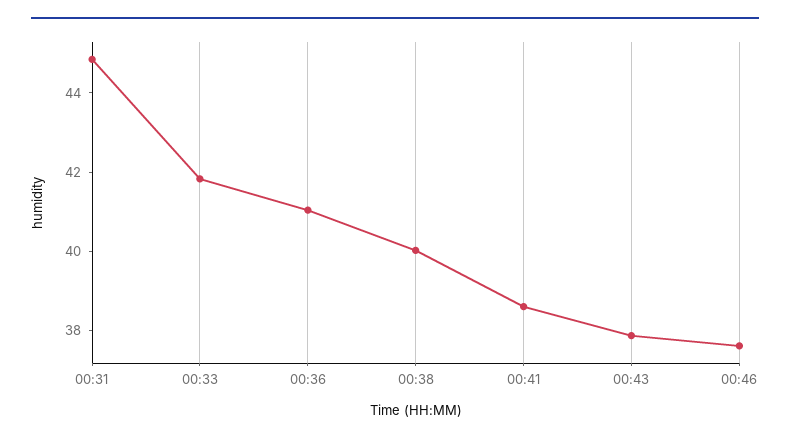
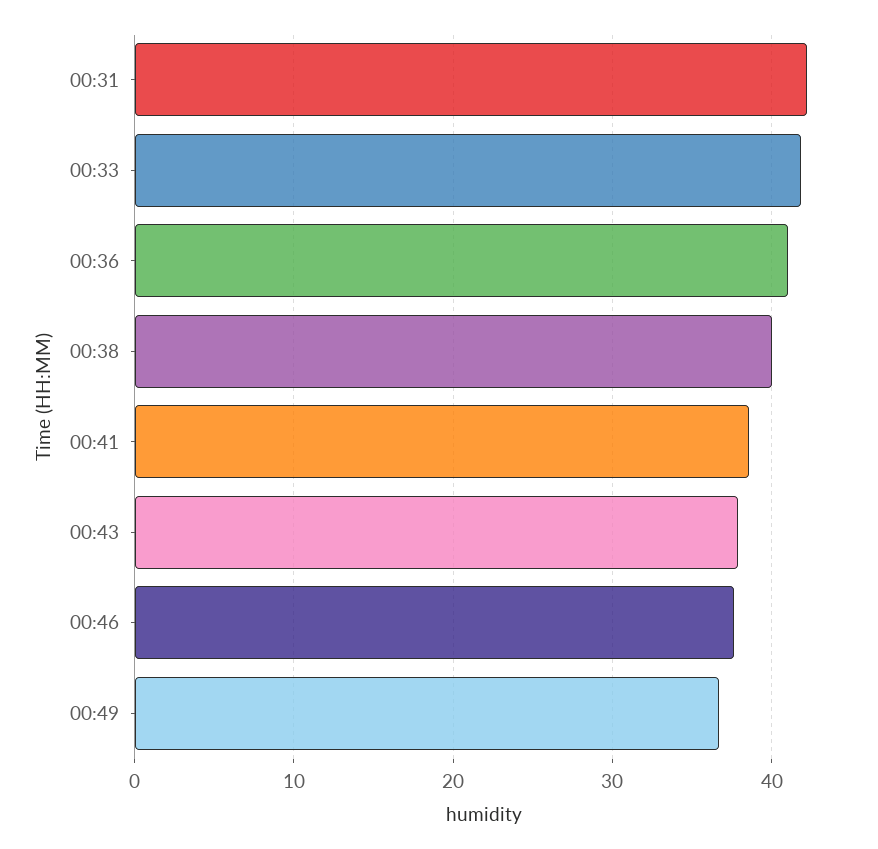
00:31: 45 -> 42
00:49: none -> 37

